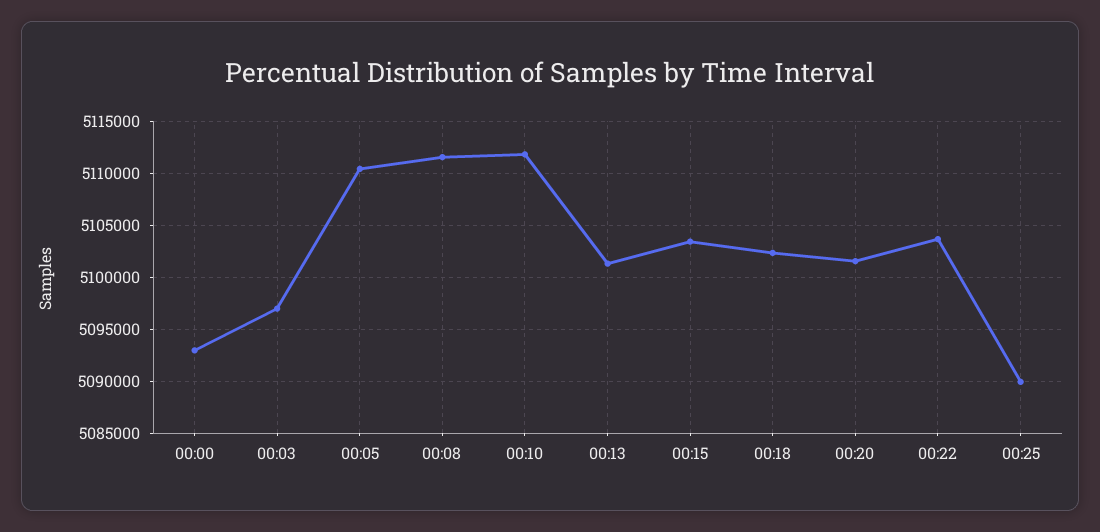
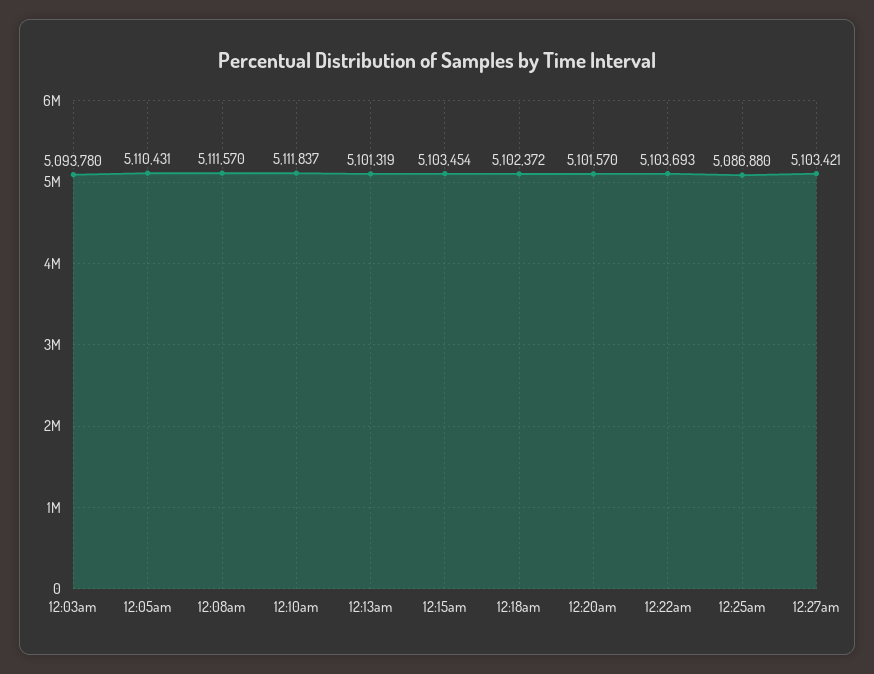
00:00: 5093000 -> none
00:03: 5097000 -> 5093780
00:25: 5090000 -> 5086880
12:27am: none -> 5103421

